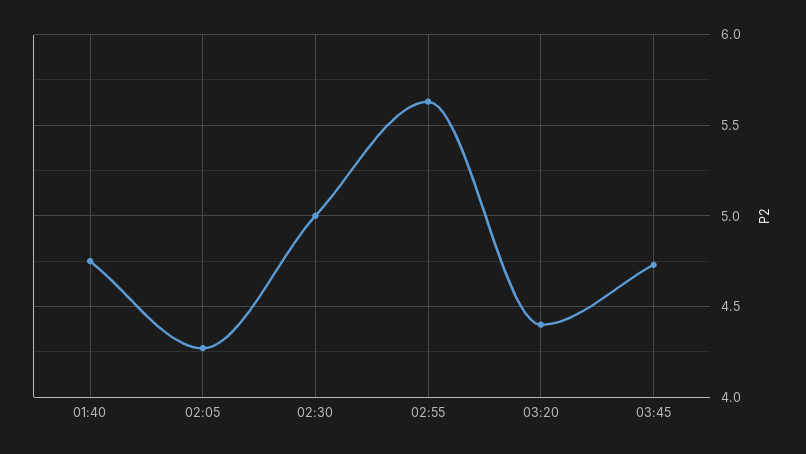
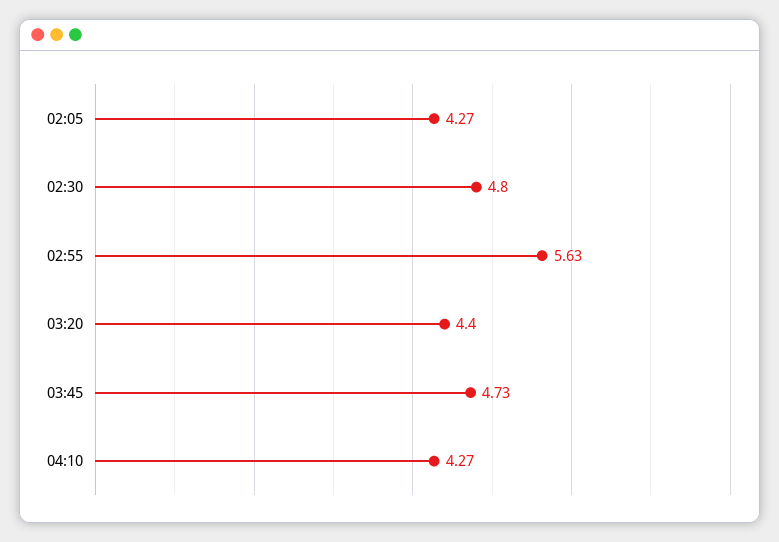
01:40: 4.75 -> none
02:30: 5 -> 4.8
04:10: none -> 4.27

